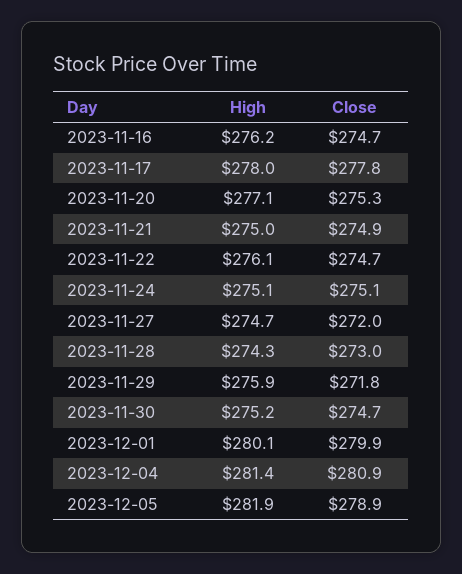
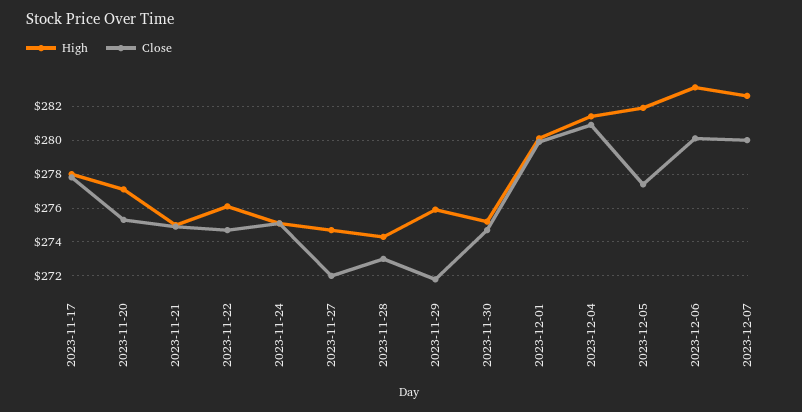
High, 2023-11-16: 276.2 -> none
Close, 2023-11-16: 274.7 -> none
Close, 2023-12-05: 278.9 -> 277.5
High, 2023-12-06: none -> 283
Close, 2023-12-06: none -> 280
High, 2023-12-07: none -> 282.5
Close, 2023-12-07: none -> 280

